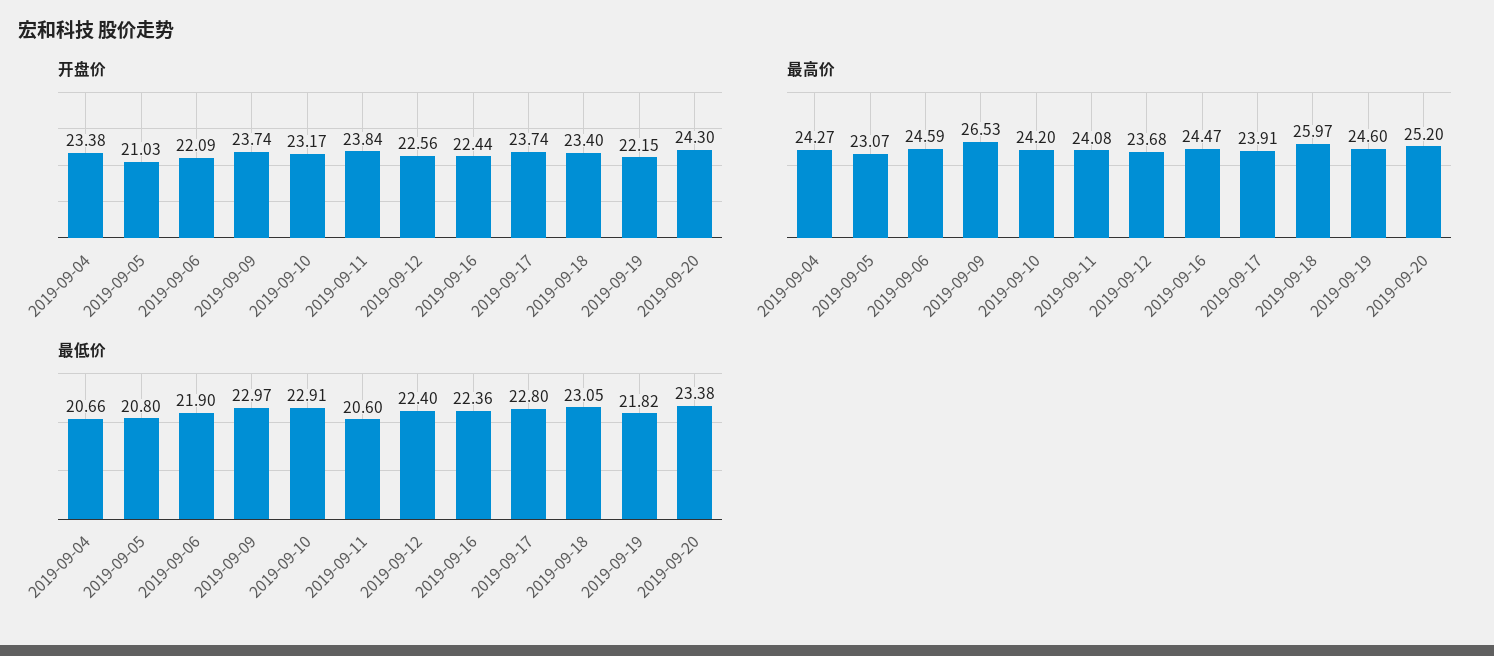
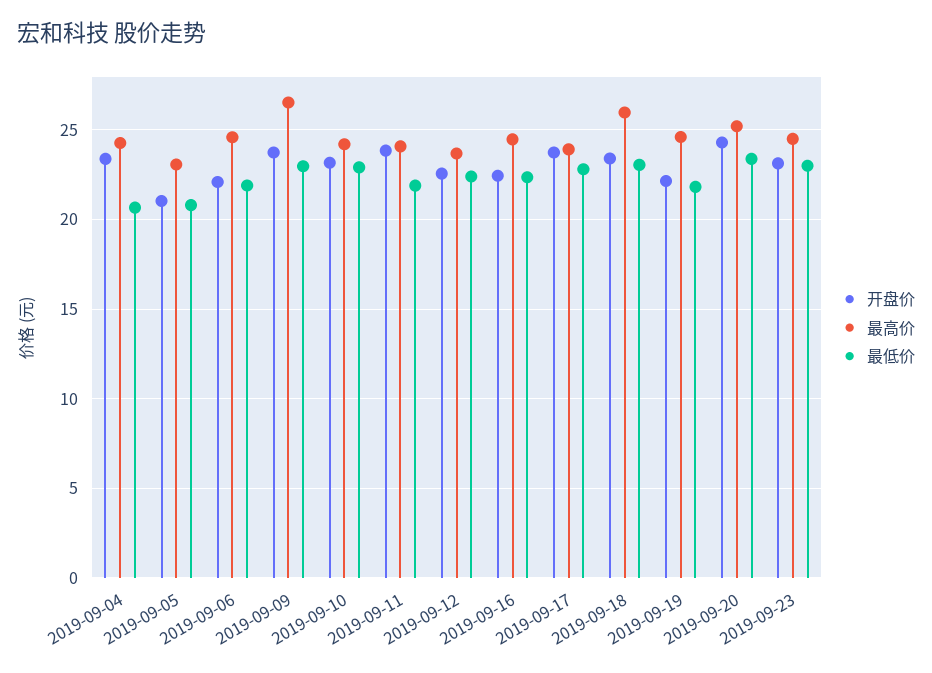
最低价, 2019-09-11: 20.6 -> 22
开盘价, 2019-09-23: none -> 23
最高价, 2019-09-23: none -> 24.5
最低价, 2019-09-23: none -> 23

